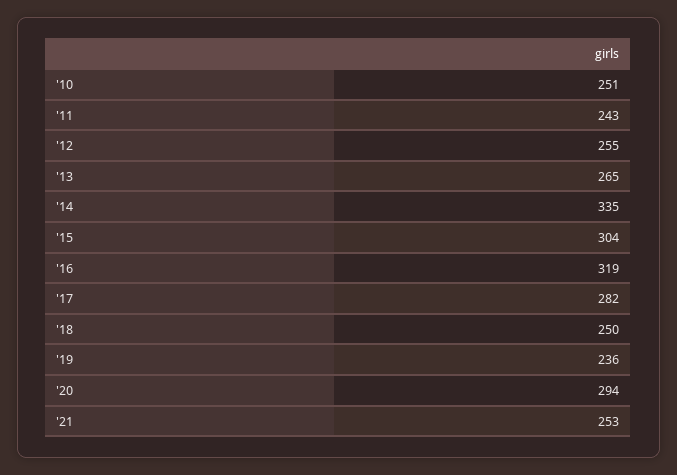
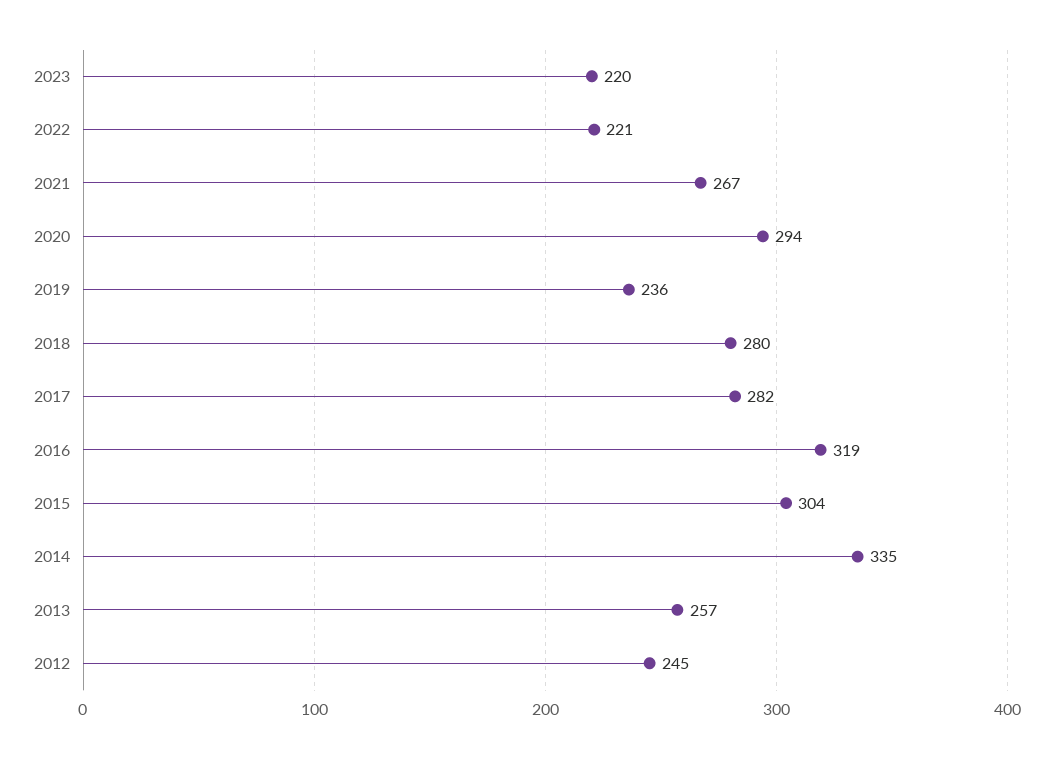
'10: 251 -> none
'11: 243 -> none
'12: 255 -> 245
'13: 265 -> 257
'18: 250 -> 280
'21: 253 -> 267
2023: none -> 220
2022: none -> 221

